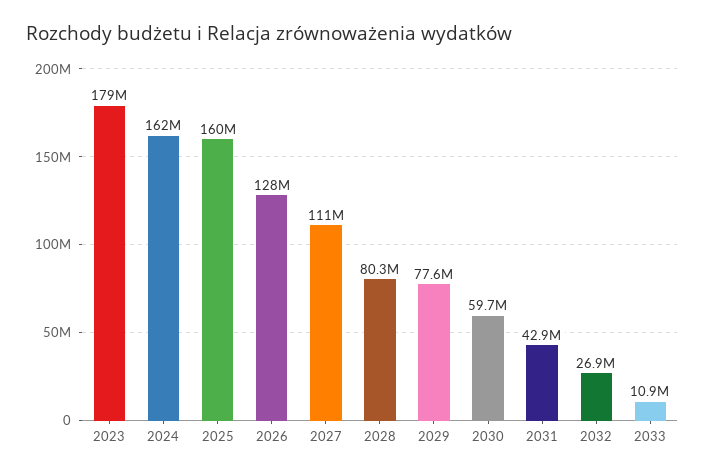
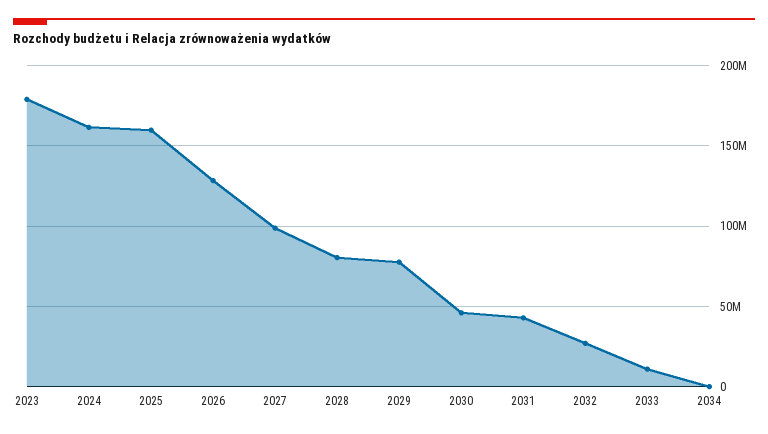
2027: 111000000 -> 100000000
2030: 59700000 -> 45000000
2034: none -> 0

